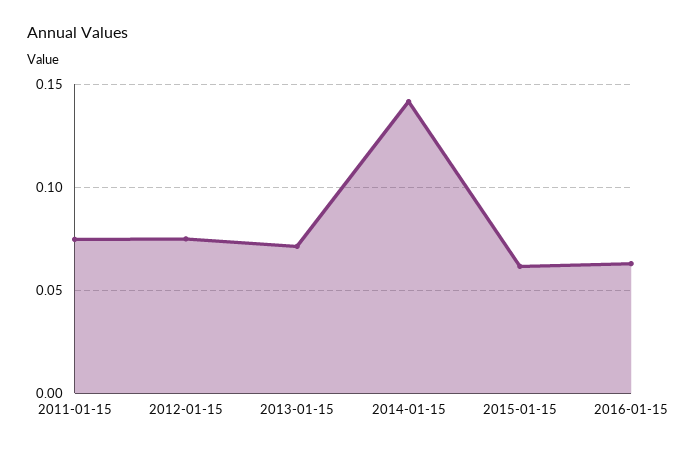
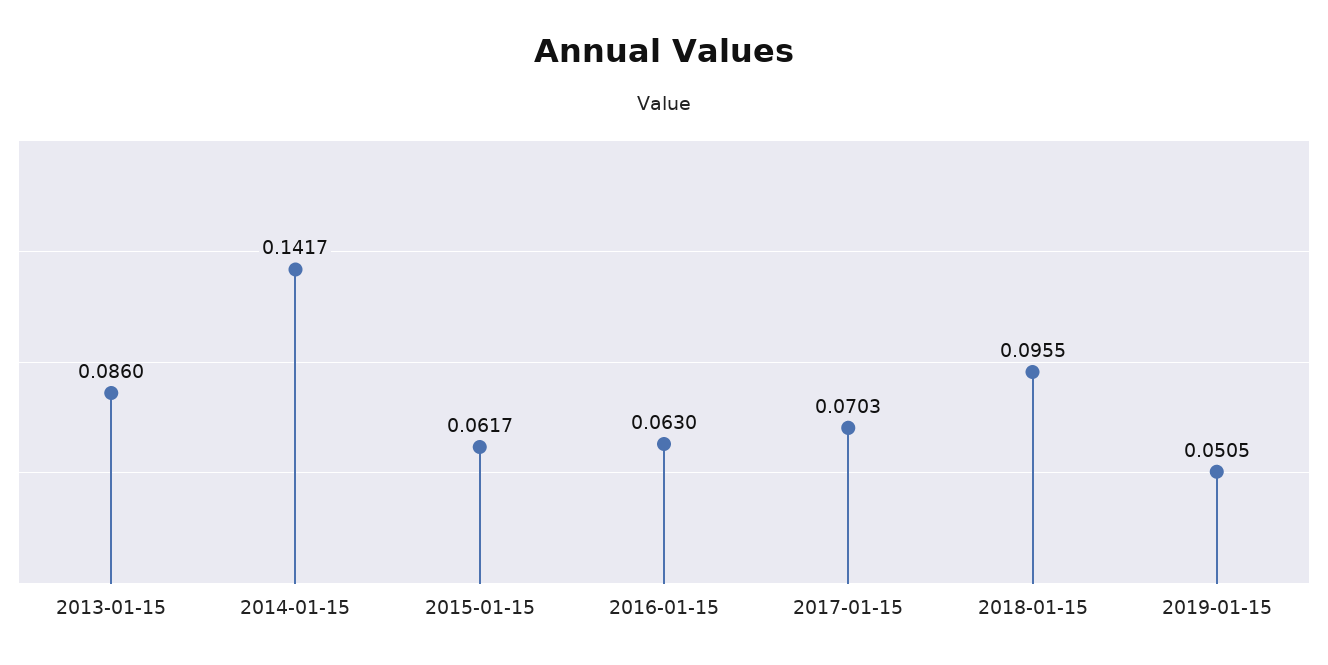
2011-01-15: 0.075 -> none
2012-01-15: 0.075 -> none
2013-01-15: 0.07 -> 0.086
2017-01-15: none -> 0.0703
2018-01-15: none -> 0.0955
2019-01-15: none -> 0.0505

